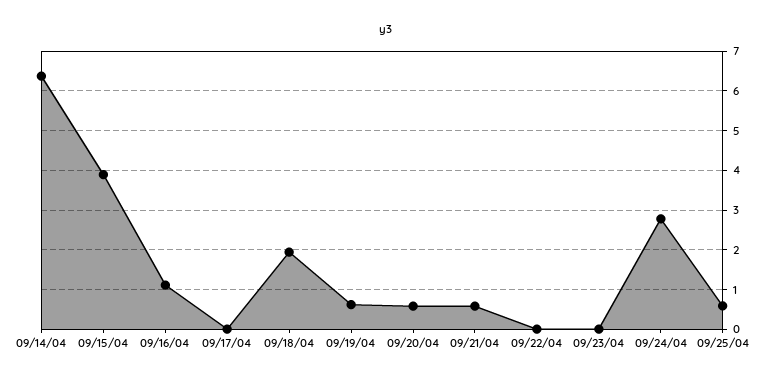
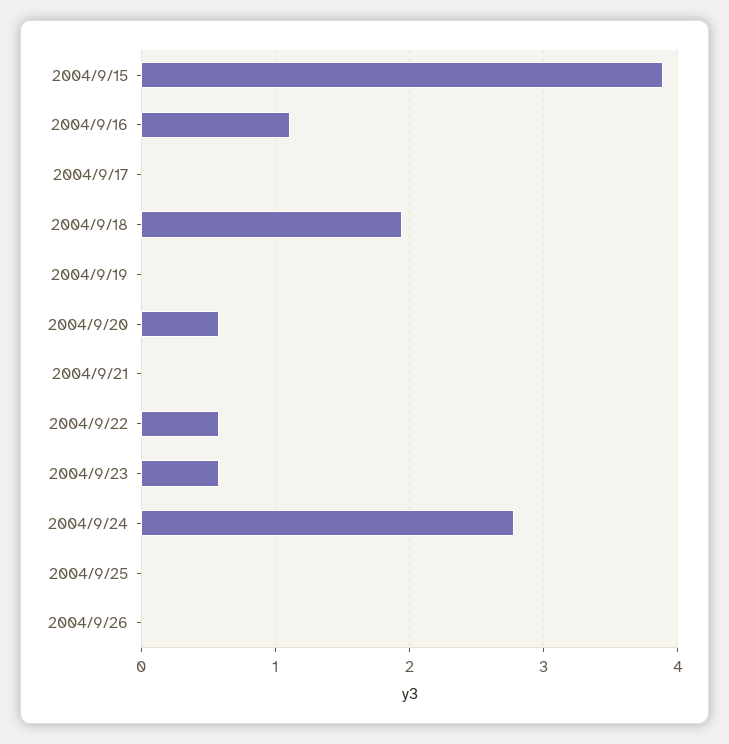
09/14/04: 6.4 -> none
09/19/04: 0.6 -> 0
09/21/04: 0.6 -> 0
09/22/04: 0 -> 0.6
09/23/04: 0 -> 0.6
09/25/04: 0.6 -> 0
2004/9/26: none -> 0

